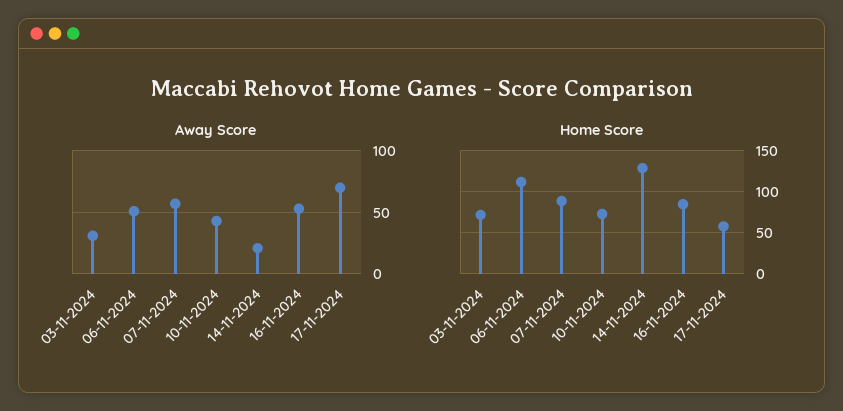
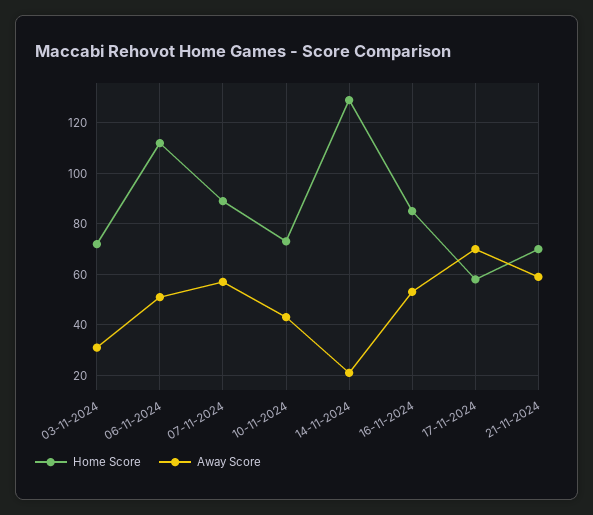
Home Score, 21-11-2024: none -> 70
Away Score, 21-11-2024: none -> 60

